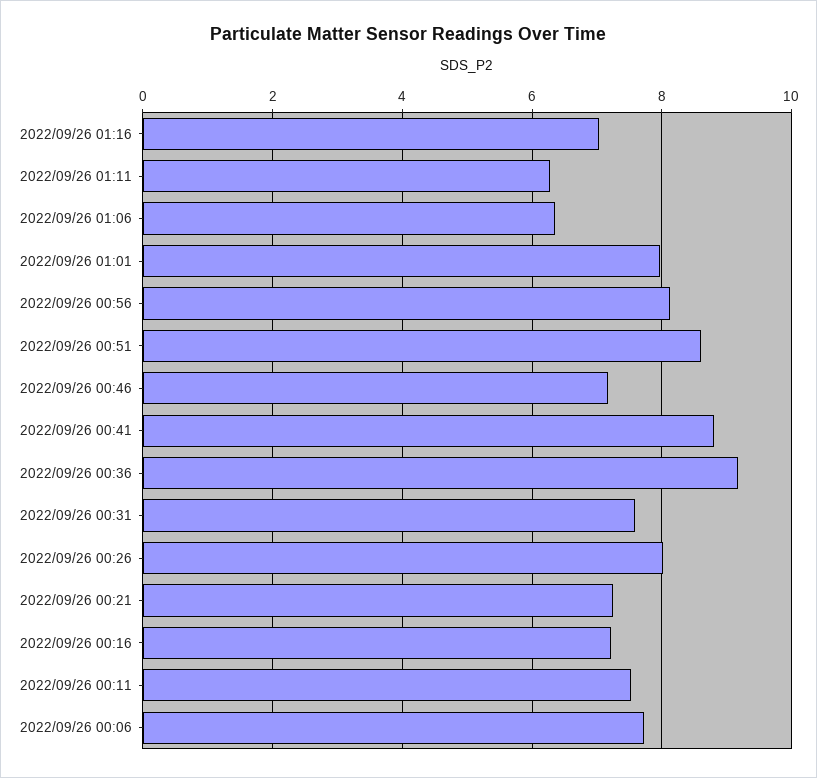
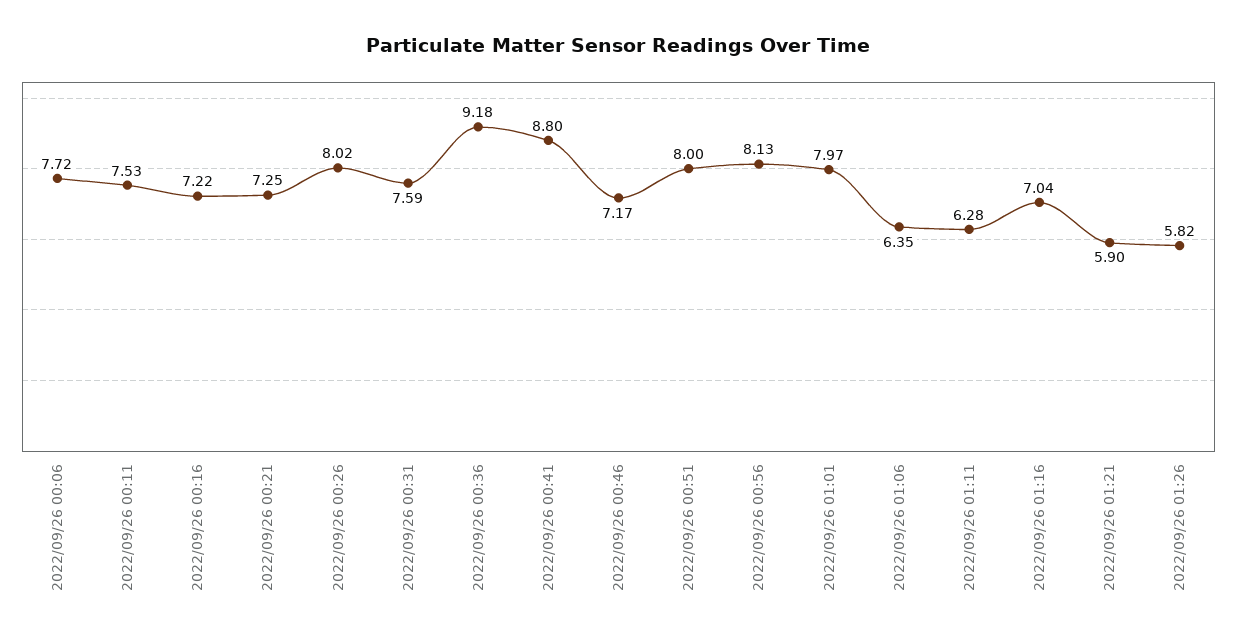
2022/09/26 00:51: 8.6 -> 8
2022/09/26 01:21: none -> 5.9
2022/09/26 01:26: none -> 5.82

